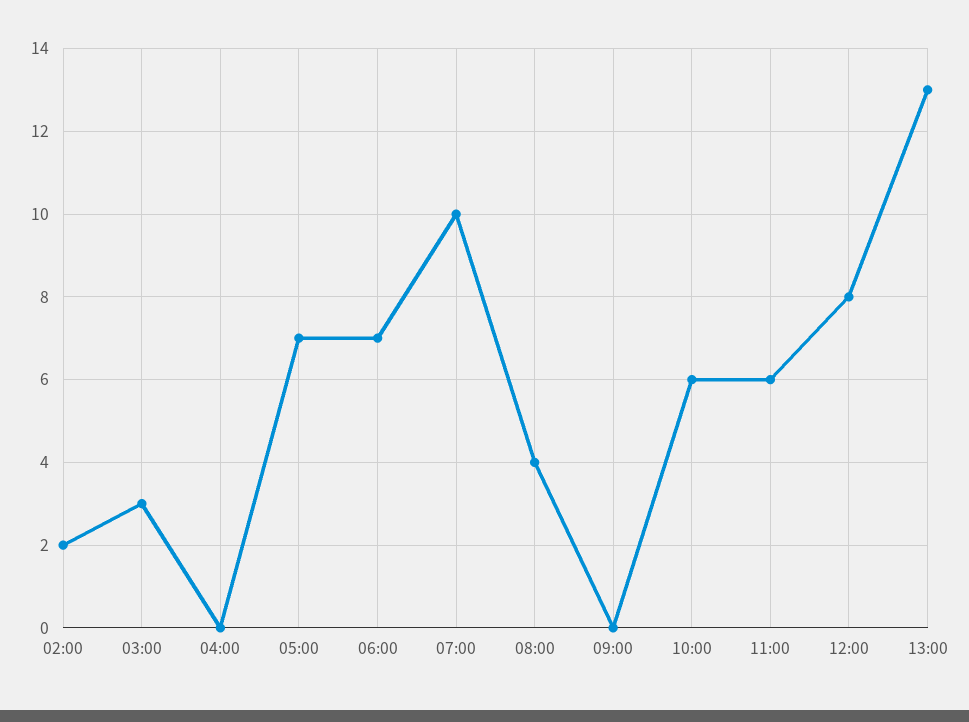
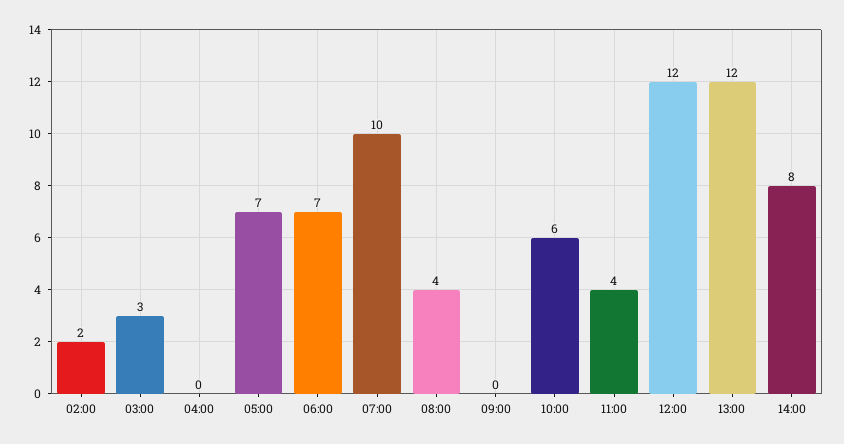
11:00: 6 -> 4
12:00: 8 -> 12
13:00: 13 -> 12
14:00: none -> 8

